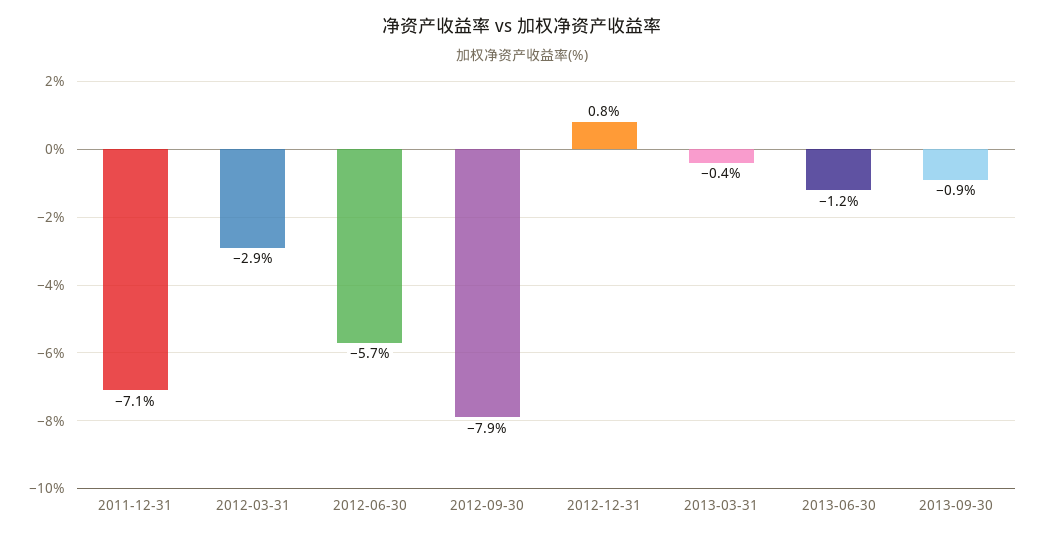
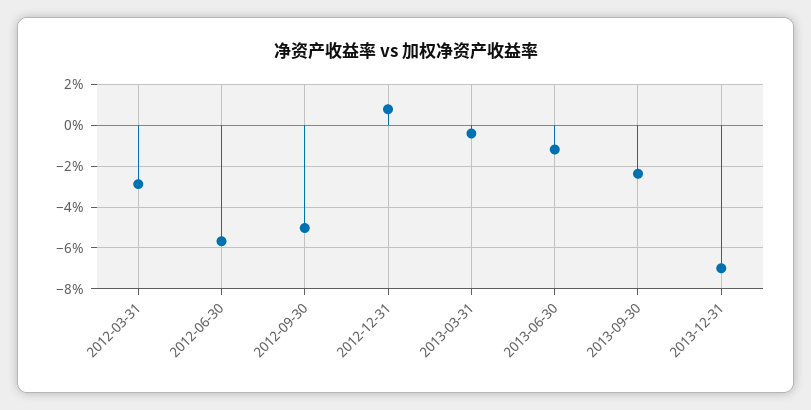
2011-12-31: -7.1 -> none
2012-09-30: -7.9 -> -5
2013-09-30: -0.9 -> -2.5
2013-12-31: none -> -7

